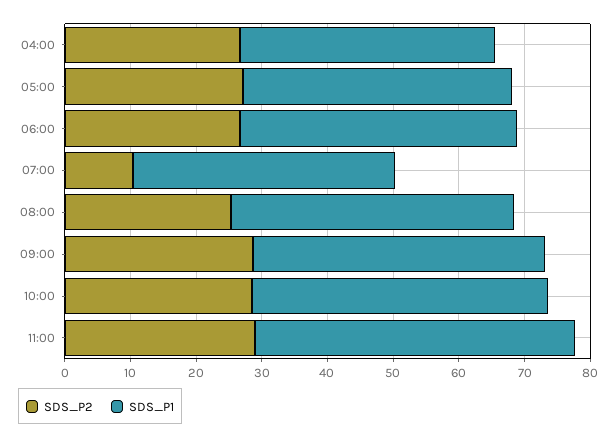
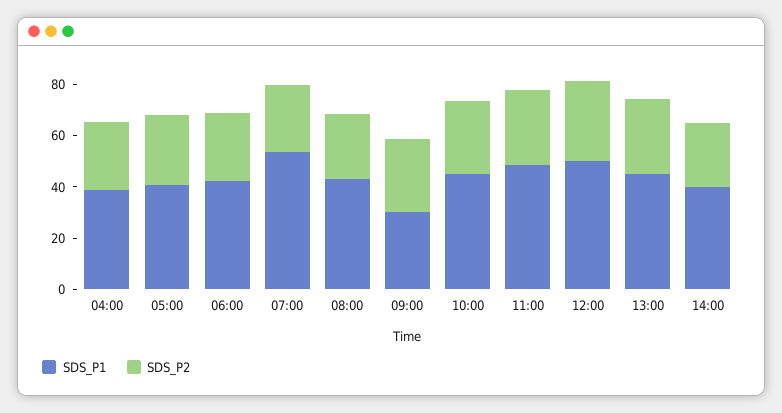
SDS_P2, 07:00: 10 -> 25
SDS_P1, 07:00: 40 -> 55
SDS_P1, 09:00: 44 -> 30
SDS_P1, 12:00: none -> 50
SDS_P2, 12:00: none -> 30
SDS_P1, 13:00: none -> 45
SDS_P2, 13:00: none -> 30
SDS_P1, 14:00: none -> 40
SDS_P2, 14:00: none -> 25

